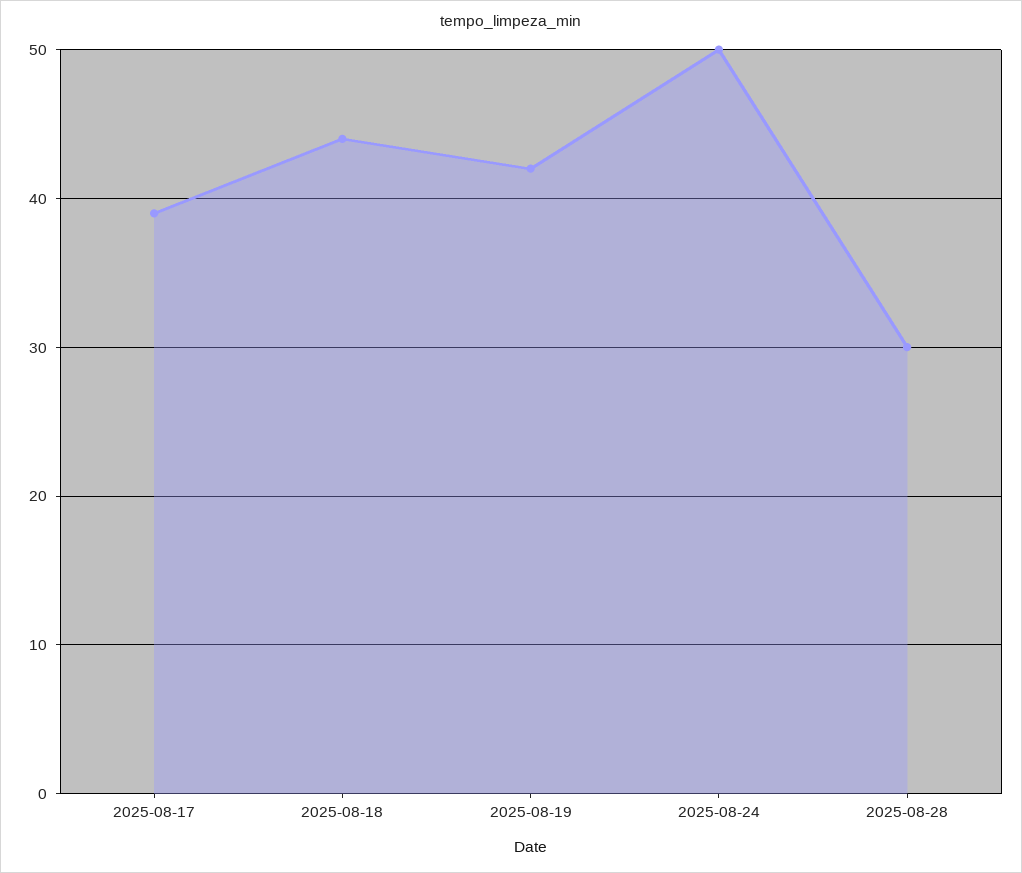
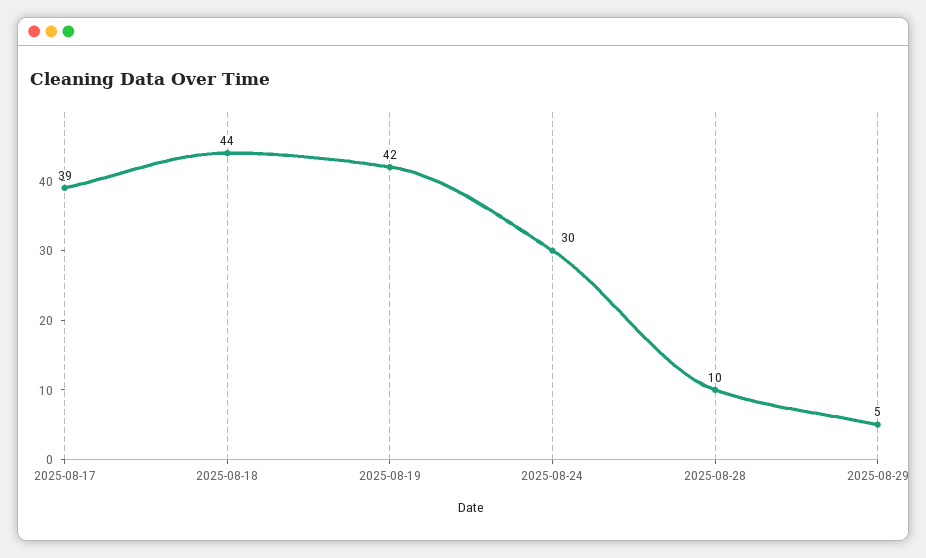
2025-08-24: 50 -> 30
2025-08-28: 30 -> 10
2025-08-29: none -> 5

